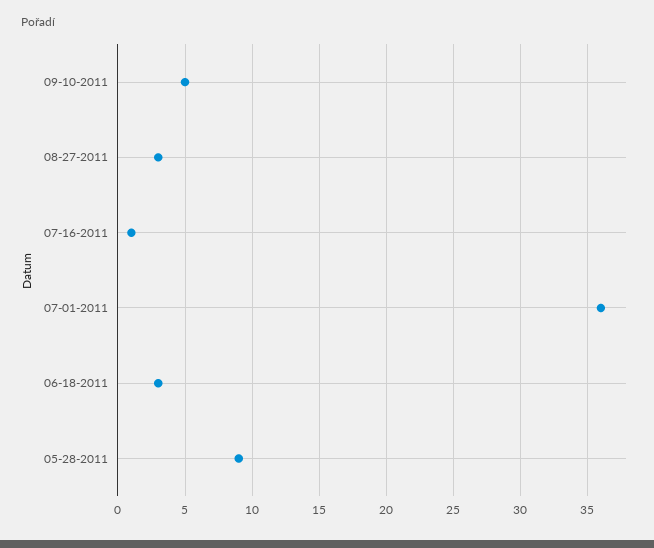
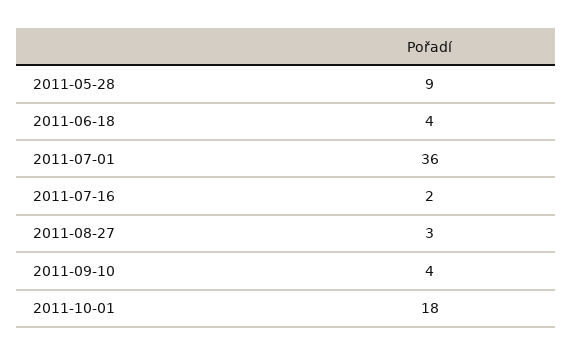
09-10-2011: 5 -> 4
07-16-2011: 1 -> 2
06-18-2011: 3 -> 4
2011-10-01: none -> 18

